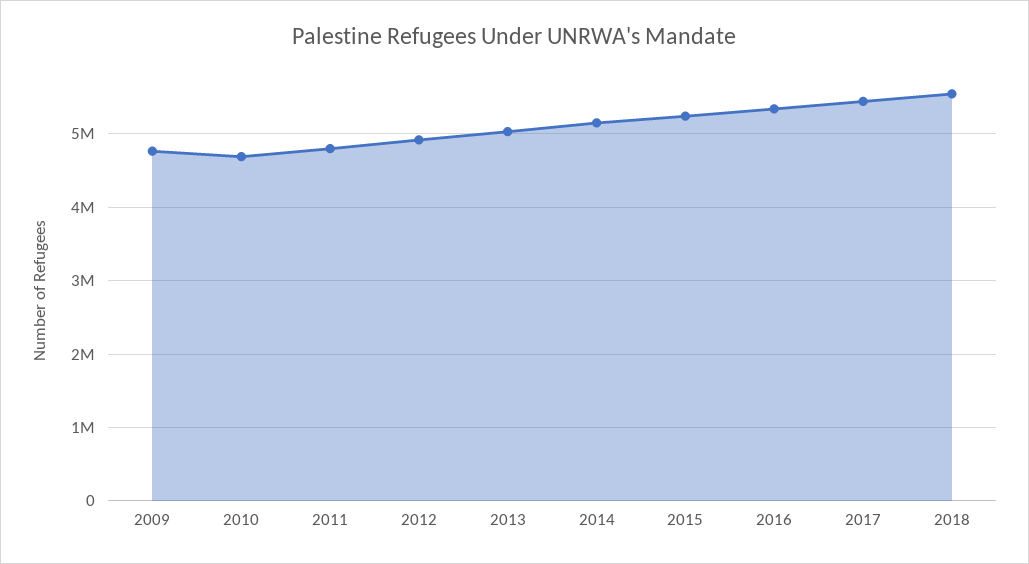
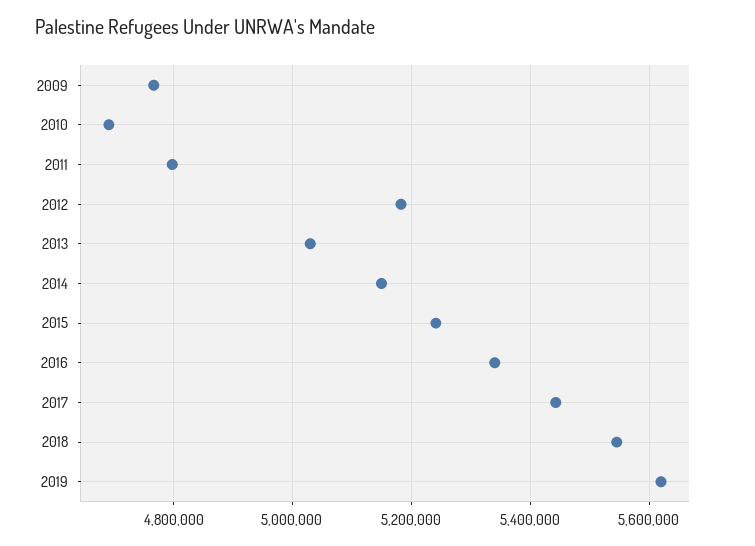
2012: 4900000 -> 5180000
2019: none -> 5620000

